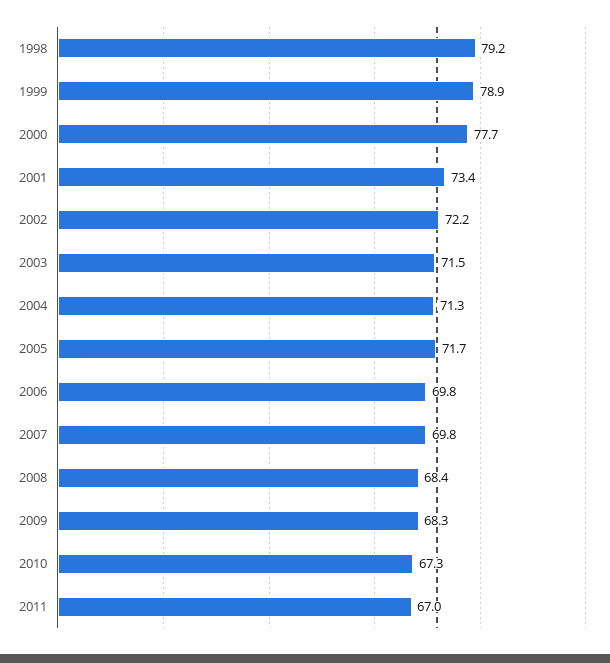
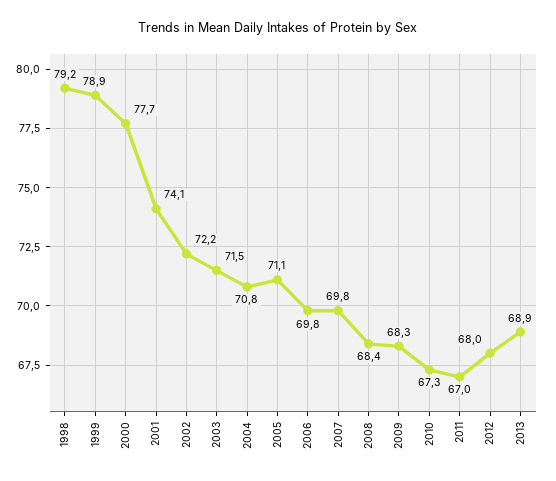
2001: 73.4 -> 74.1
2004: 71.3 -> 70.8
2005: 71.7 -> 71.1
2012: none -> 68
2013: none -> 68.9

